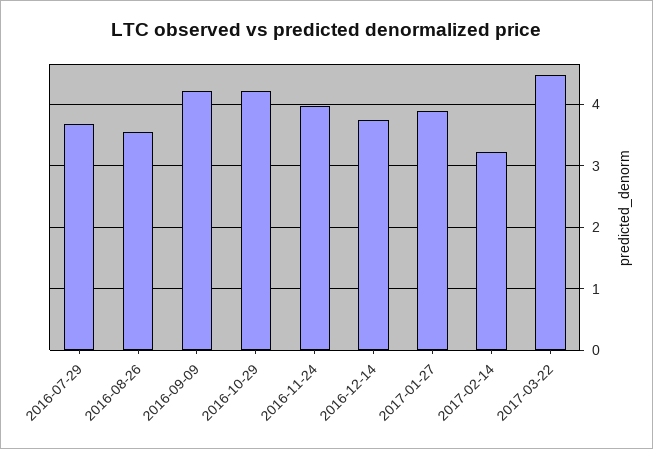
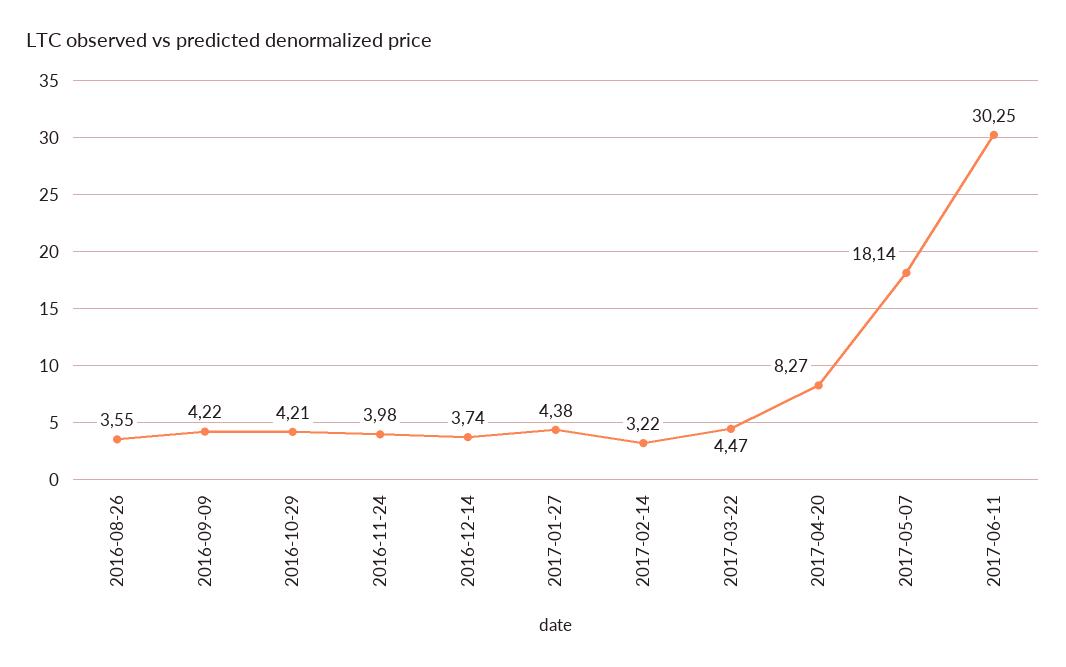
2016-07-29: 3.7 -> none
2017-01-27: 3.9 -> 4.38
2017-04-20: none -> 8.27
2017-05-07: none -> 18.14
2017-06-11: none -> 30.25

